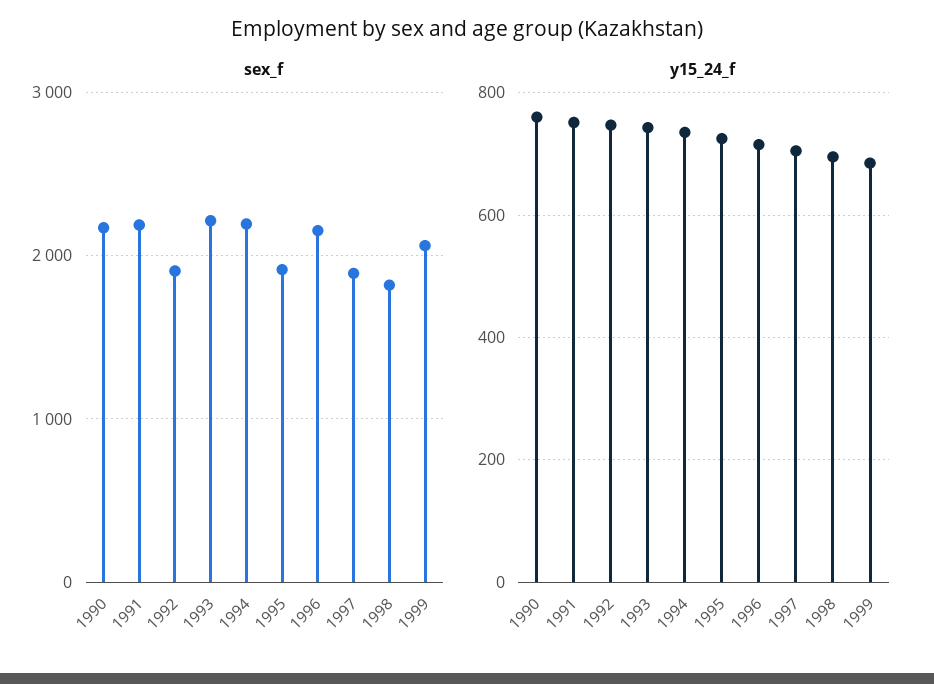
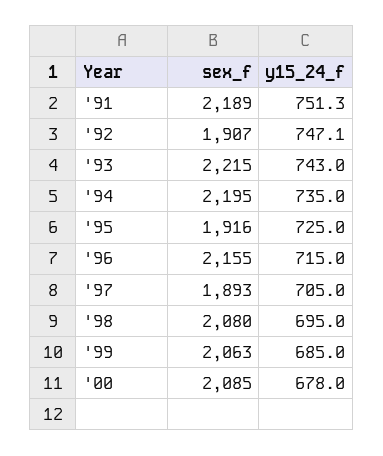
sex_f, 1990: 2200 -> none
sex_f, 1998: 1800 -> 2080
y15_24_f, 1990: 760 -> none
sex_f, '00: none -> 2085
y15_24_f, '00: none -> 678

